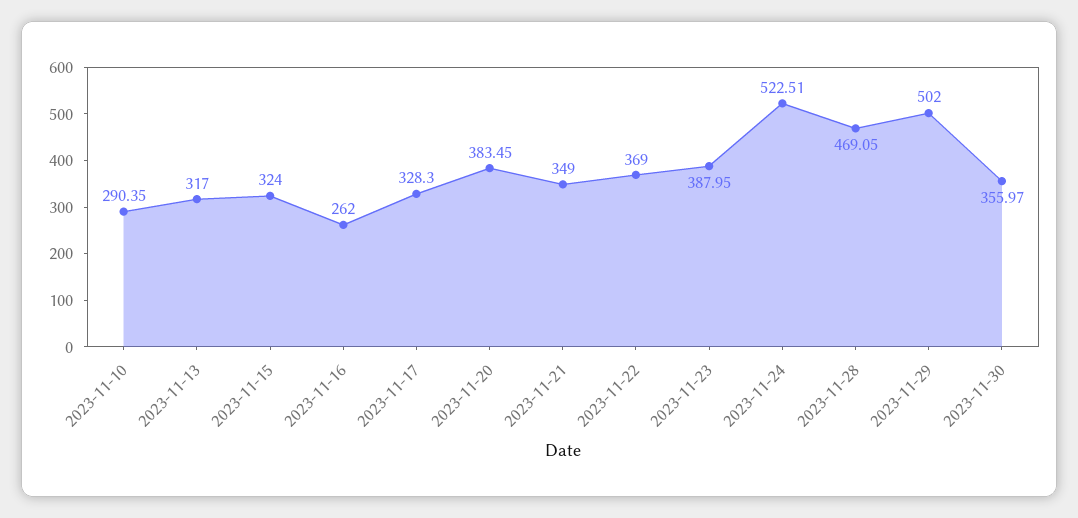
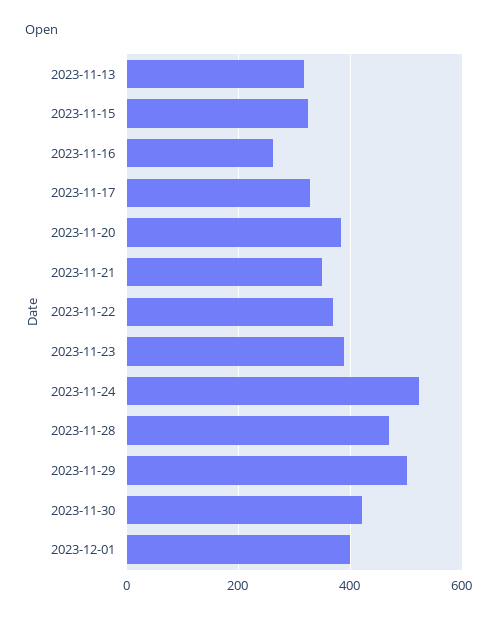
2023-11-10: 290.35 -> none
2023-11-30: 355.97 -> 420
2023-12-01: none -> 400

